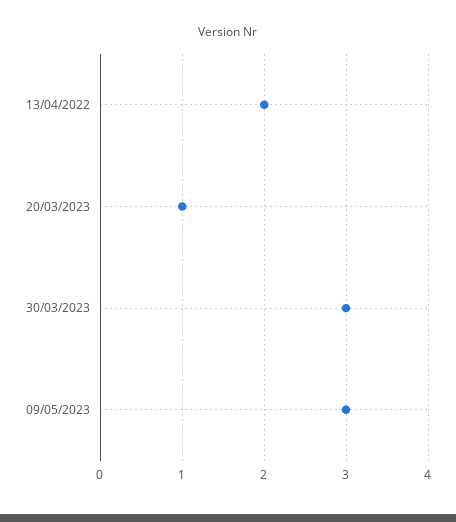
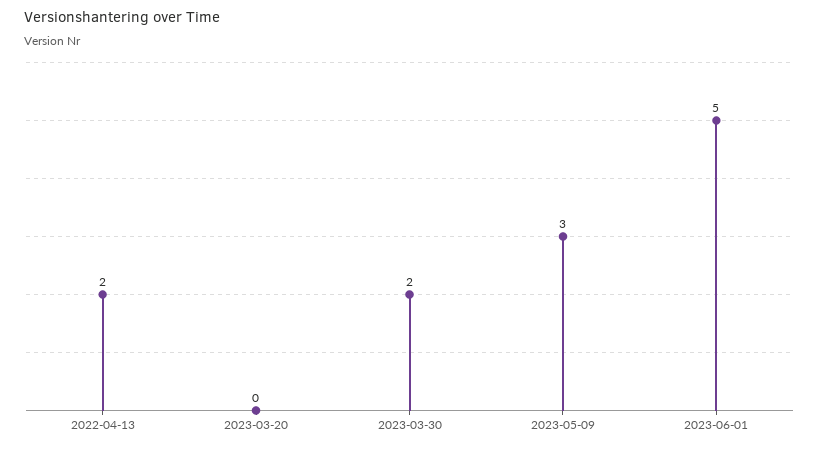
20/03/2023: 1 -> 0
30/03/2023: 3 -> 2
2023-06-01: none -> 5

